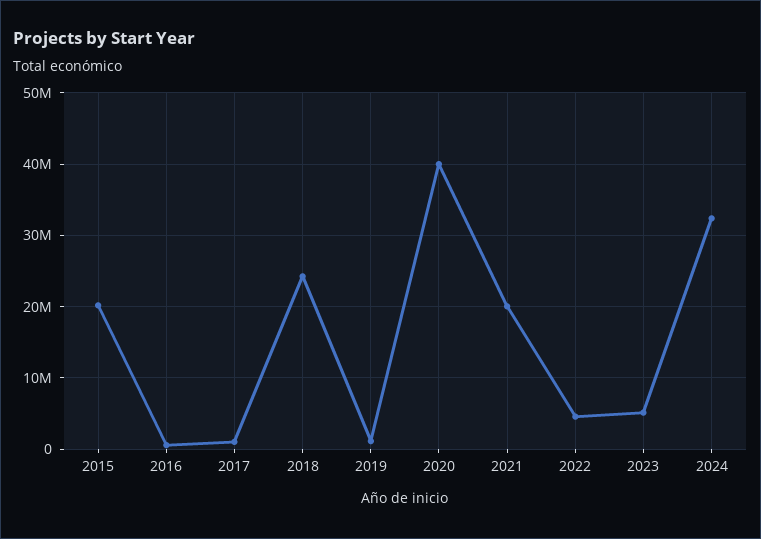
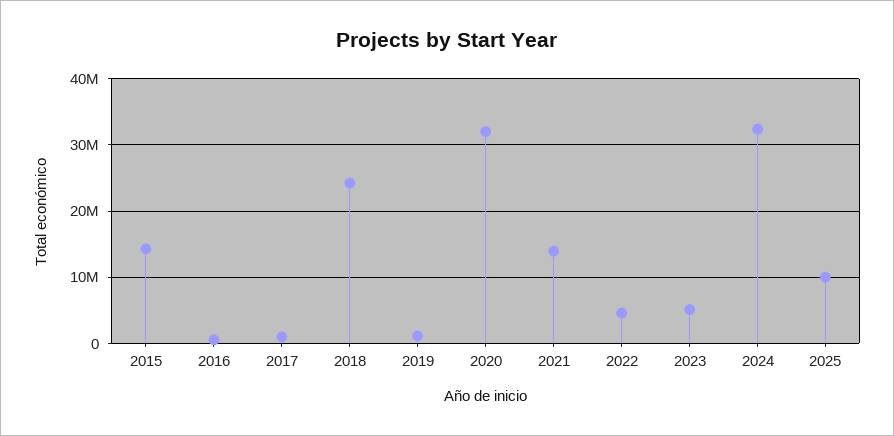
2015: 20000000 -> 14000000
2020: 40000000 -> 32000000
2021: 20000000 -> 14000000
2025: none -> 10000000

